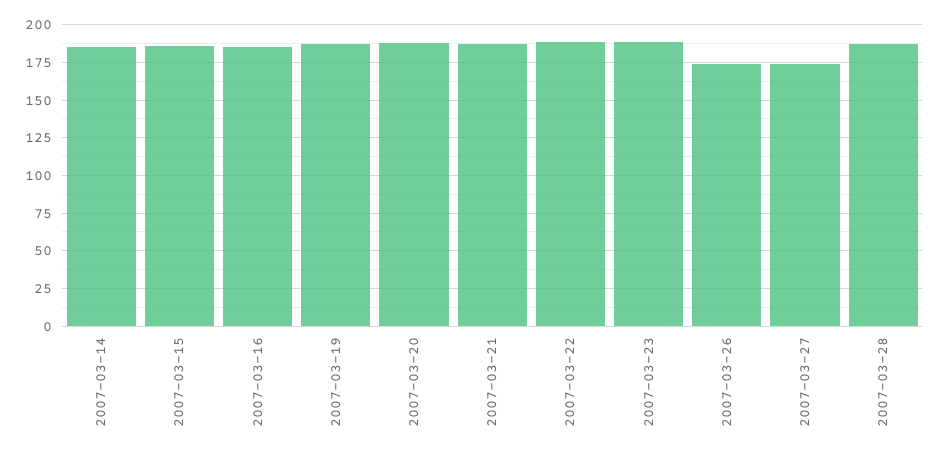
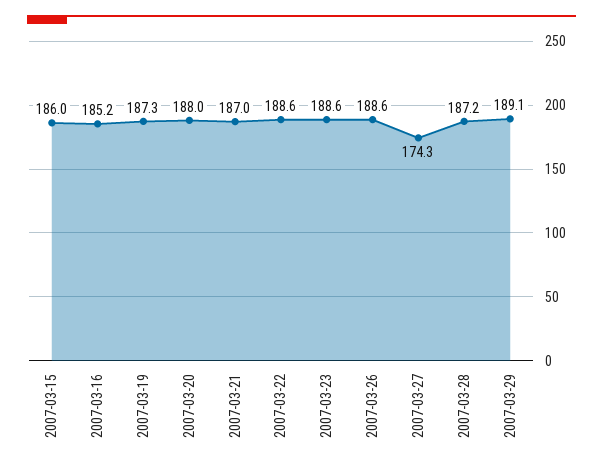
2007-03-14: 185 -> none
2007-03-26: 175 -> 188.6
2007-03-29: none -> 189.1

